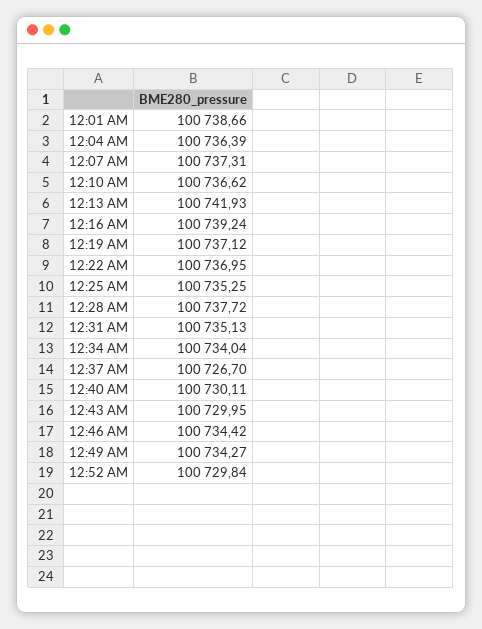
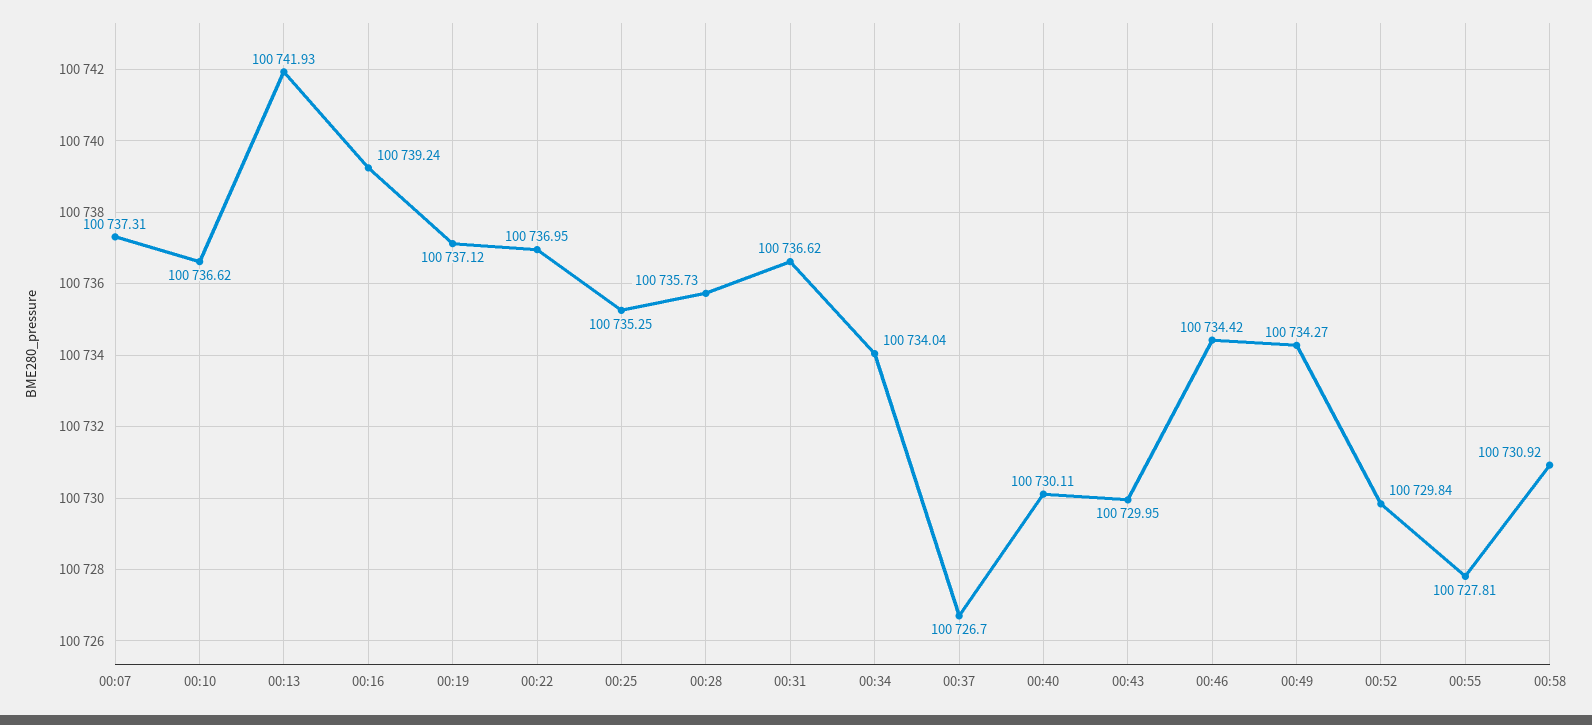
12:01 AM: 100738.66 -> none
12:04 AM: 100736.39 -> none
12:28 AM: 100737.72 -> 100735.73
12:31 AM: 100735.13 -> 100736.62
00:55: none -> 100727.81
00:58: none -> 100730.92

